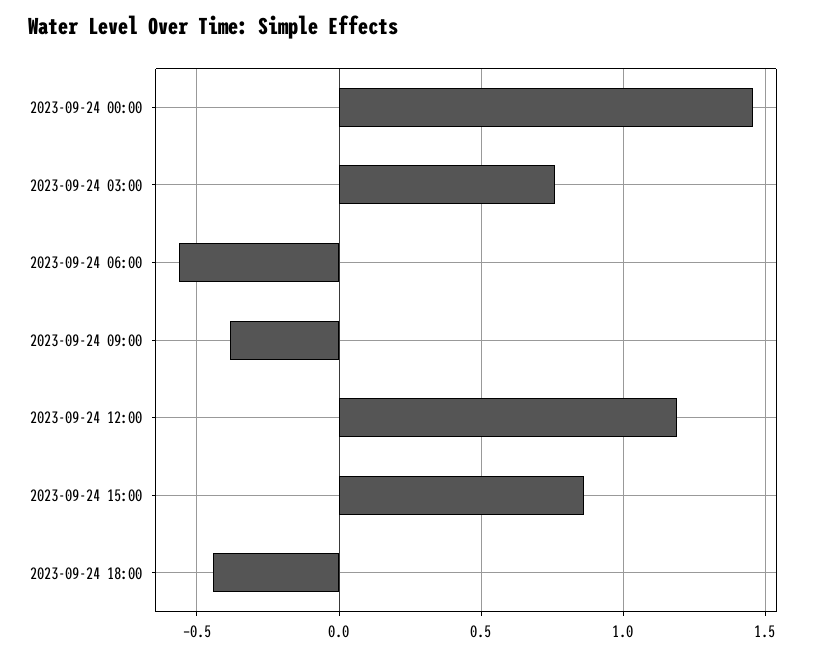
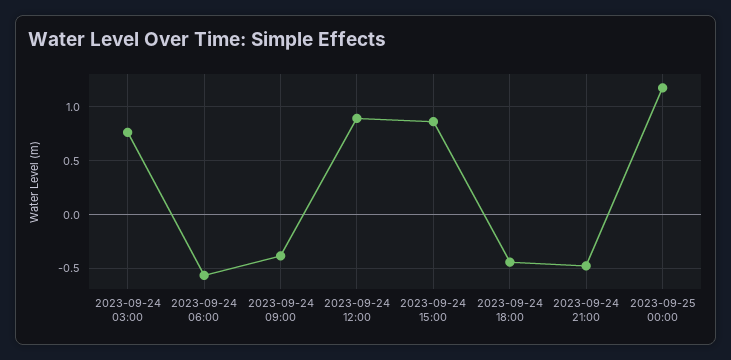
2023-09-24 00:00: 1.45 -> none
2023-09-24 12:00: 1.2 -> 0.9
2023-09-24 21:00: none -> -0.5
2023-09-25 00:00: none -> 1.2

